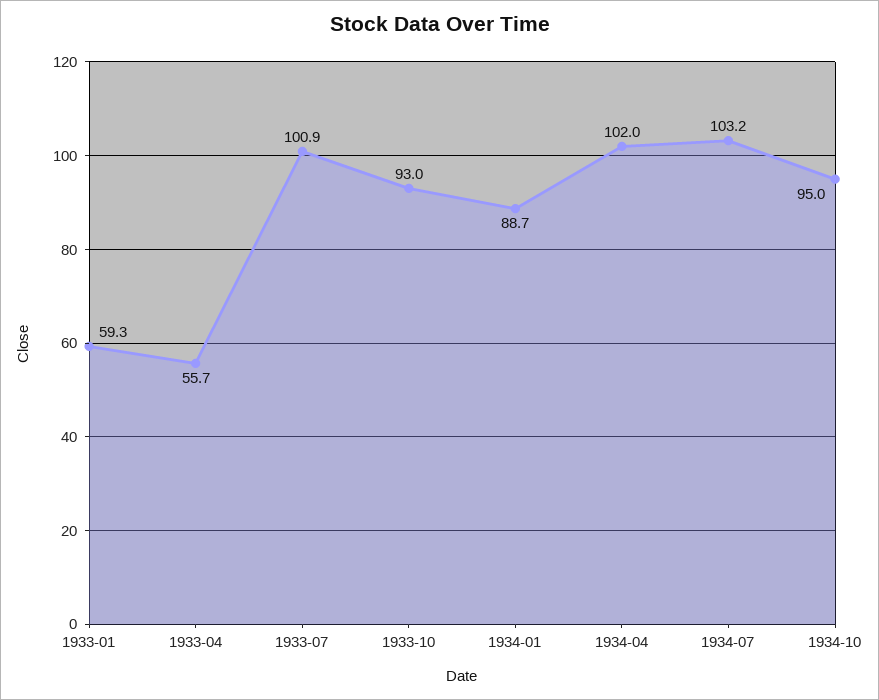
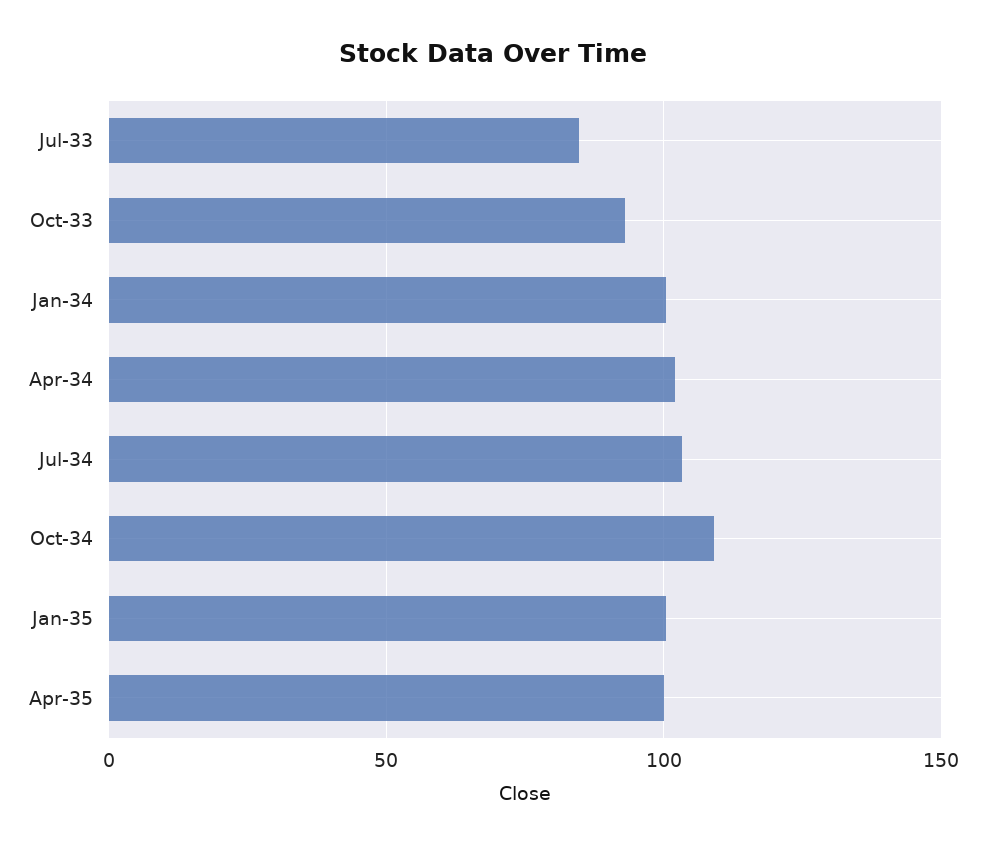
1933-01: 59.3 -> none
1933-04: 55.7 -> none
1933-07: 100.9 -> 85
1934-01: 88.7 -> 100
1934-10: 95 -> 110
Jan-35: none -> 100
Apr-35: none -> 100

